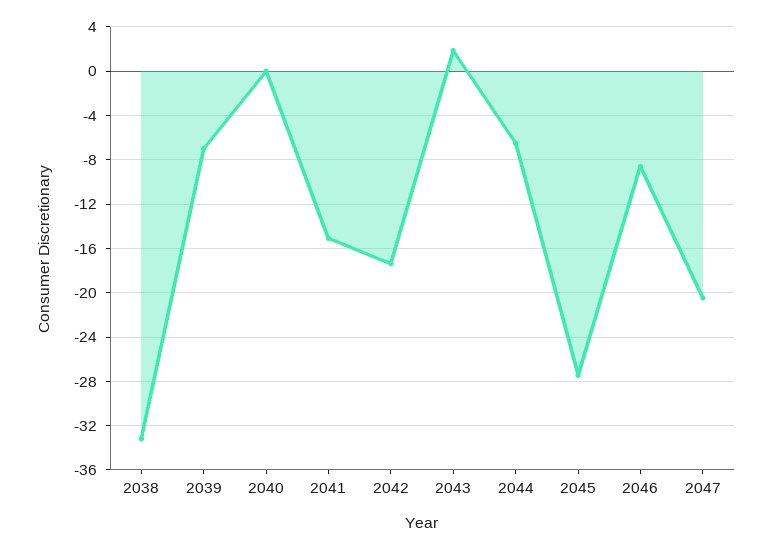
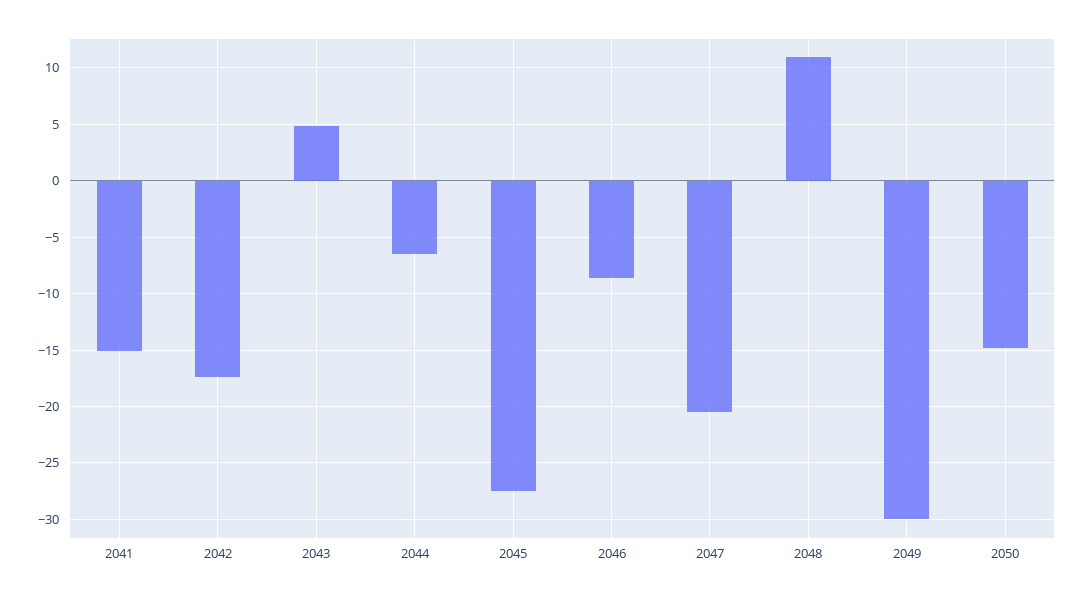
2038: -33 -> none
2039: -7 -> none
2040: 0 -> none
2043: 2 -> 5
2048: none -> 11
2049: none -> -30
2050: none -> -15

